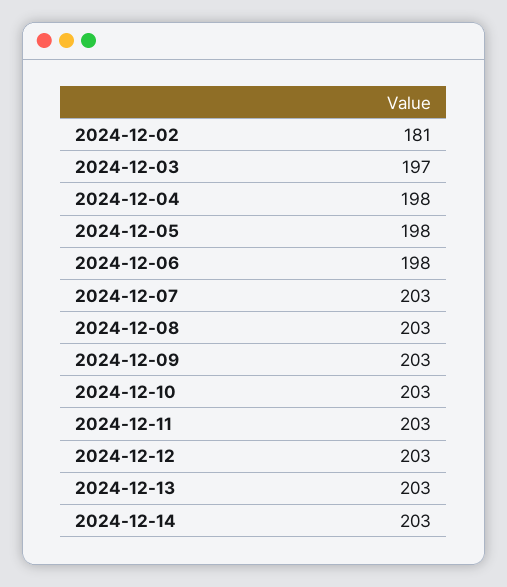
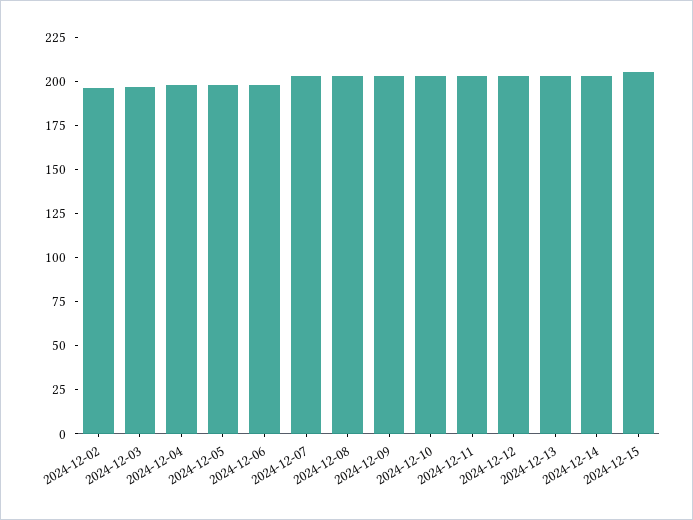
2024-12-02: 181 -> 195
2024-12-15: none -> 205

